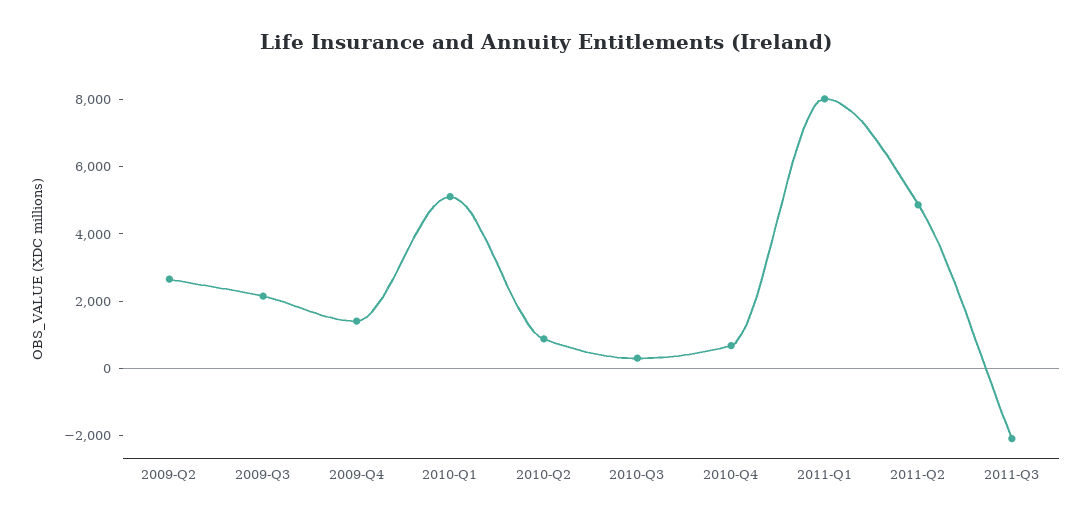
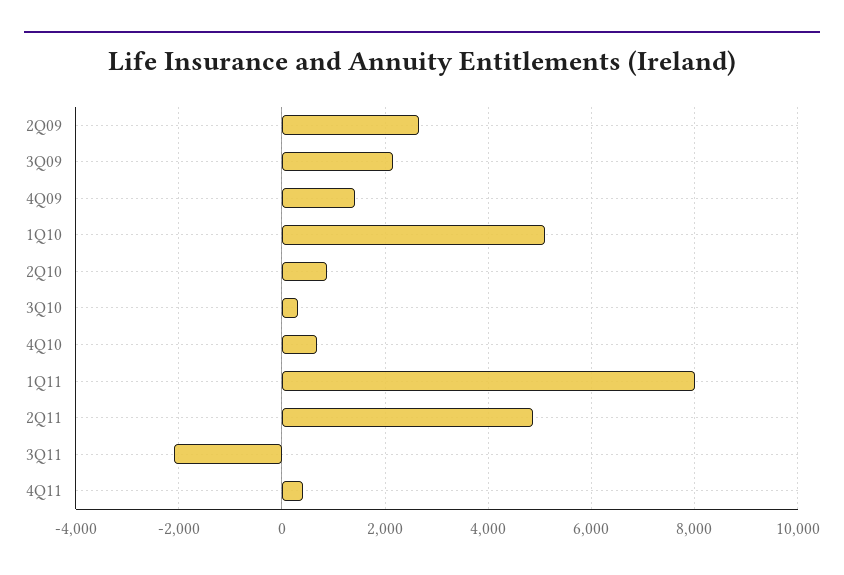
4Q11: none -> 400

